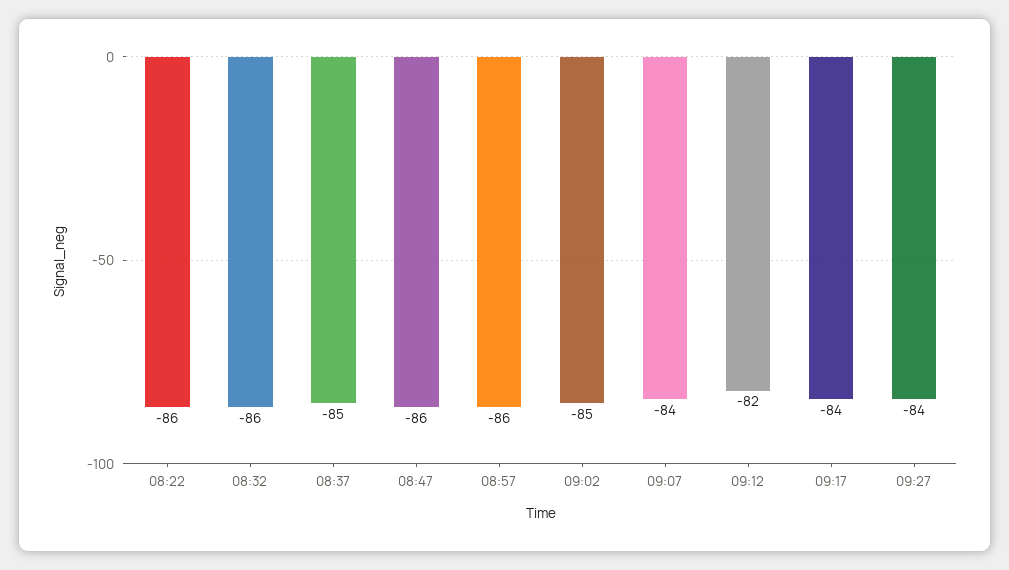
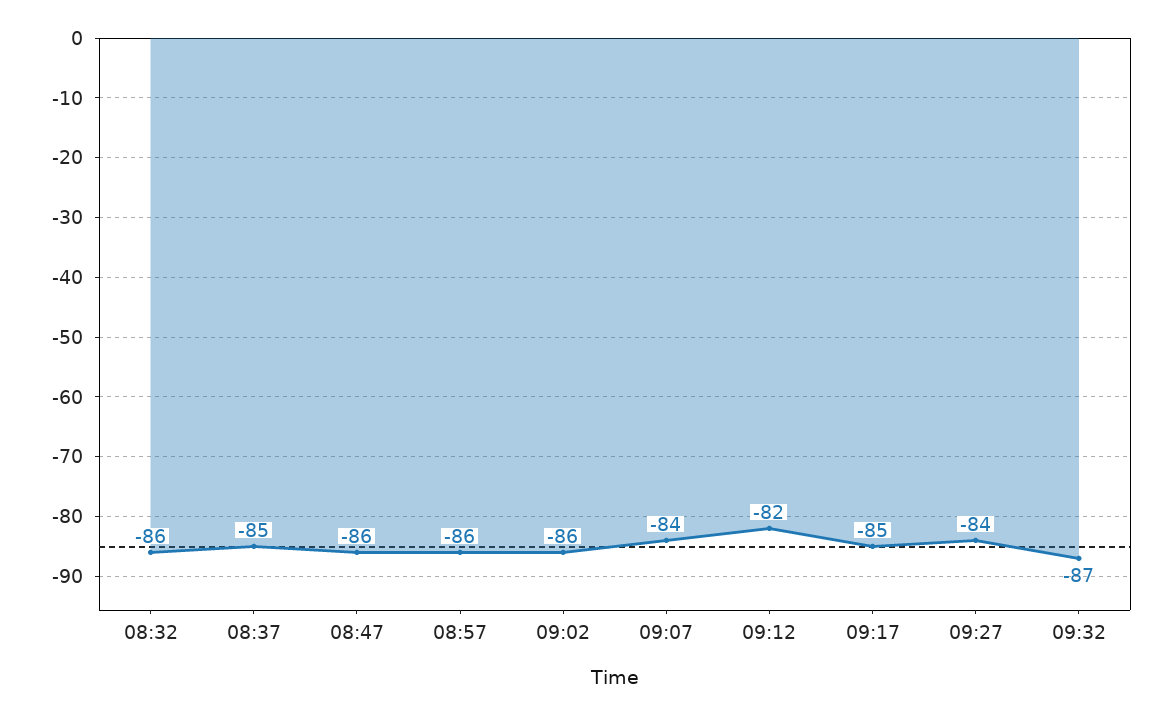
08:22: -86 -> none
09:02: -85 -> -86
09:17: -84 -> -85
09:32: none -> -87

